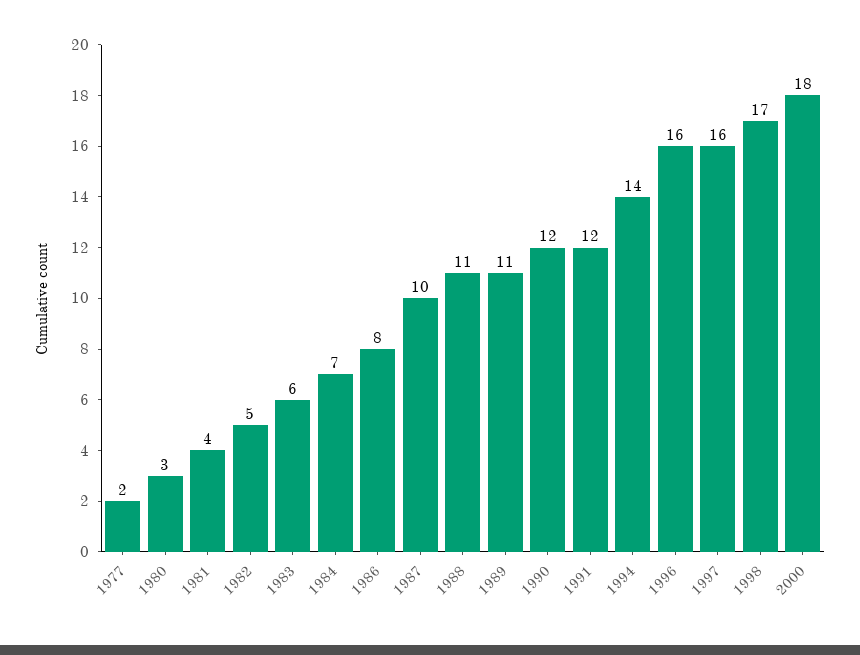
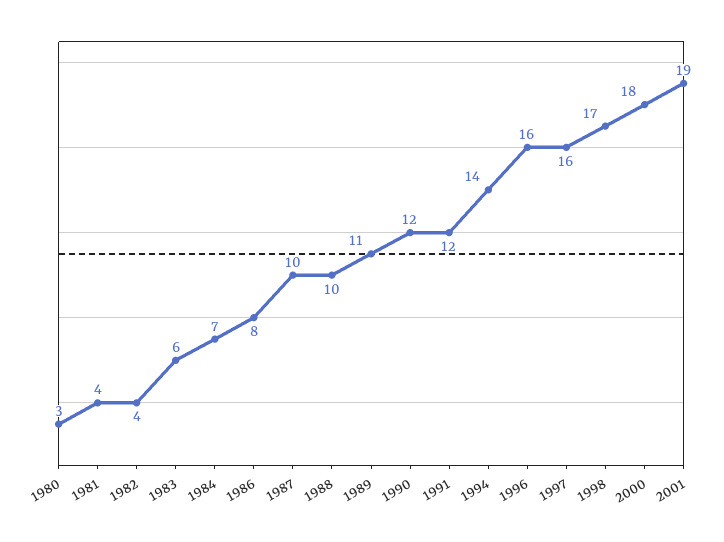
1977: 2 -> none
1982: 5 -> 4
1988: 11 -> 10
2001: none -> 19

